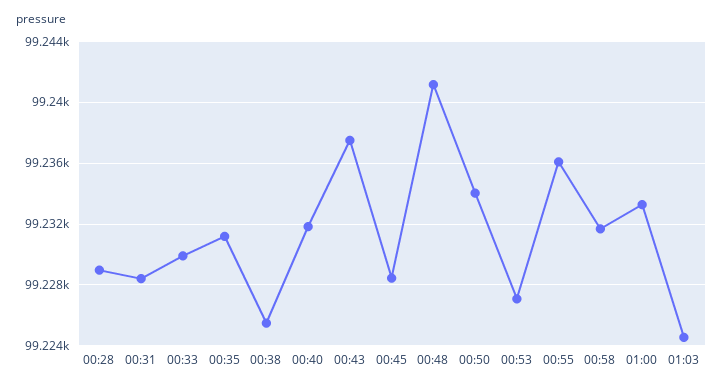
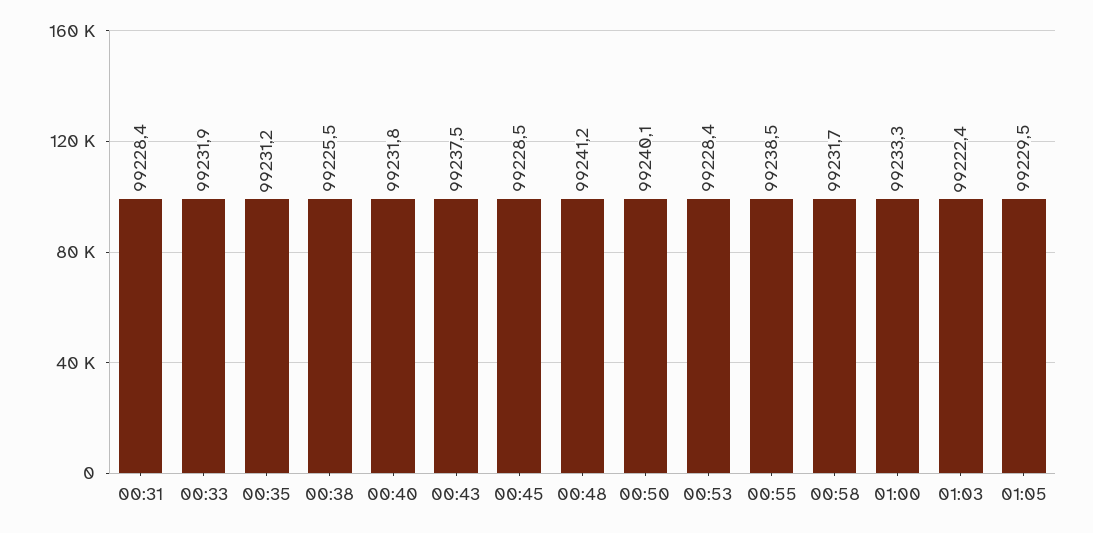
00:28: 99229 -> none
00:33: 99230 -> 99231.9
00:50: 99234 -> 99240.1
00:53: 99227 -> 99228.4
00:55: 99236 -> 99238.5
01:03: 99224.5 -> 99222.4
01:05: none -> 99229.5

